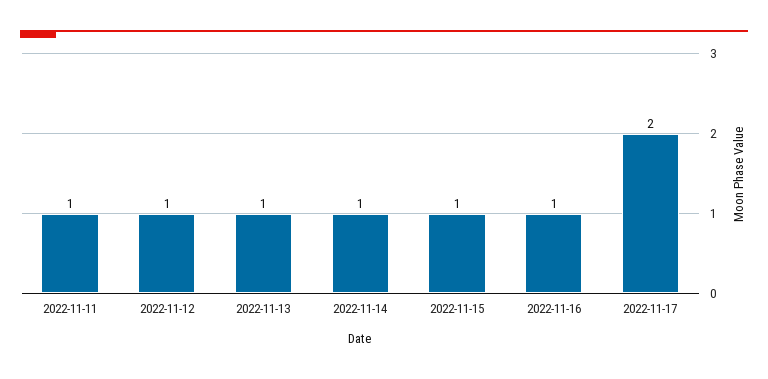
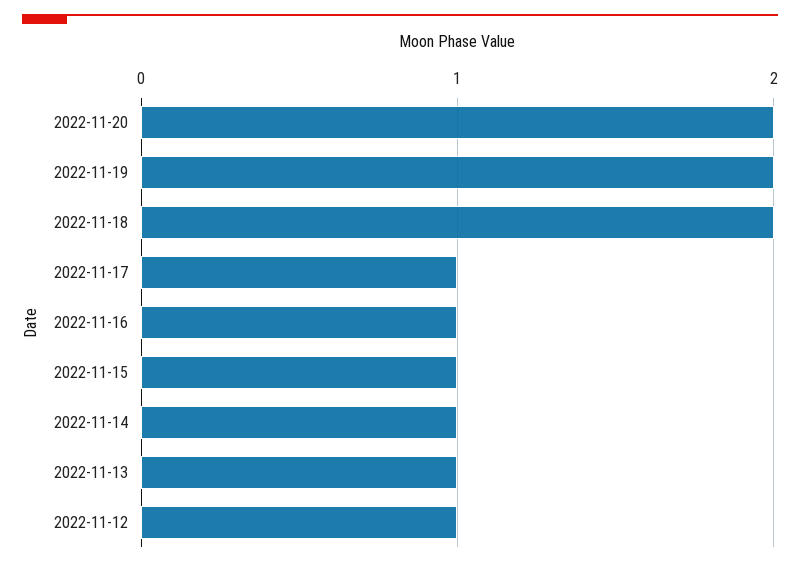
2022-11-11: 1 -> none
2022-11-17: 2 -> 1
2022-11-20: none -> 2
2022-11-19: none -> 2
2022-11-18: none -> 2

